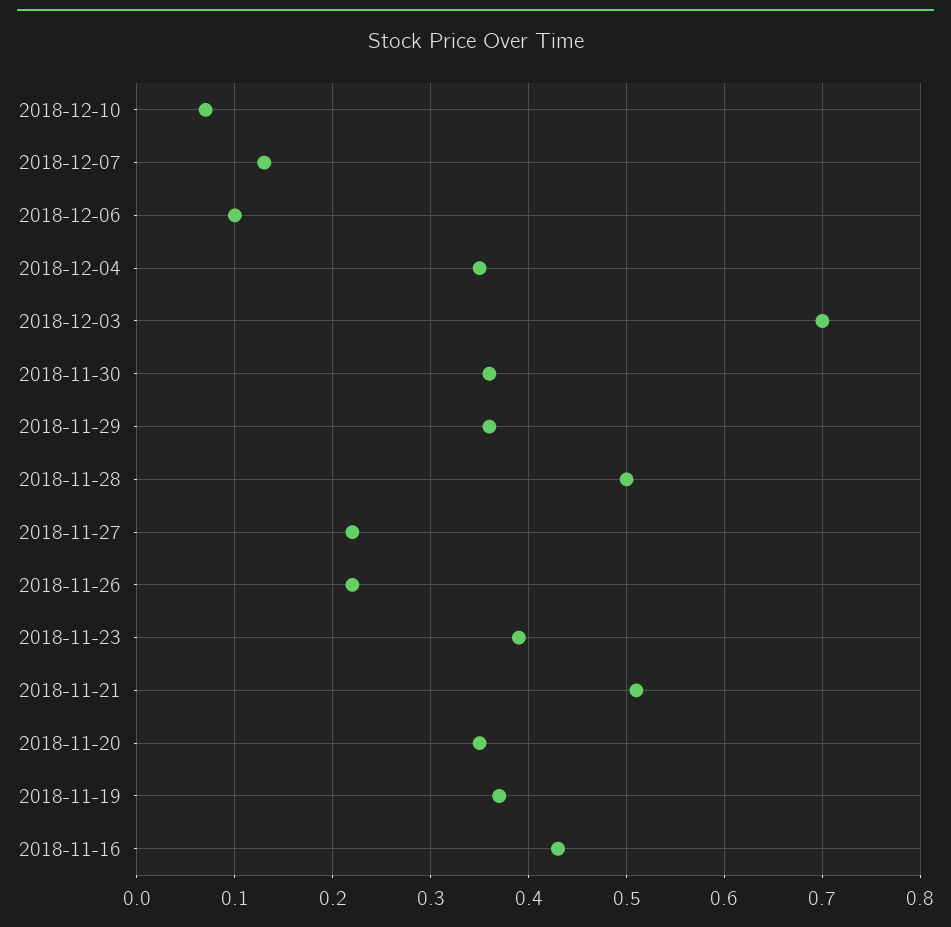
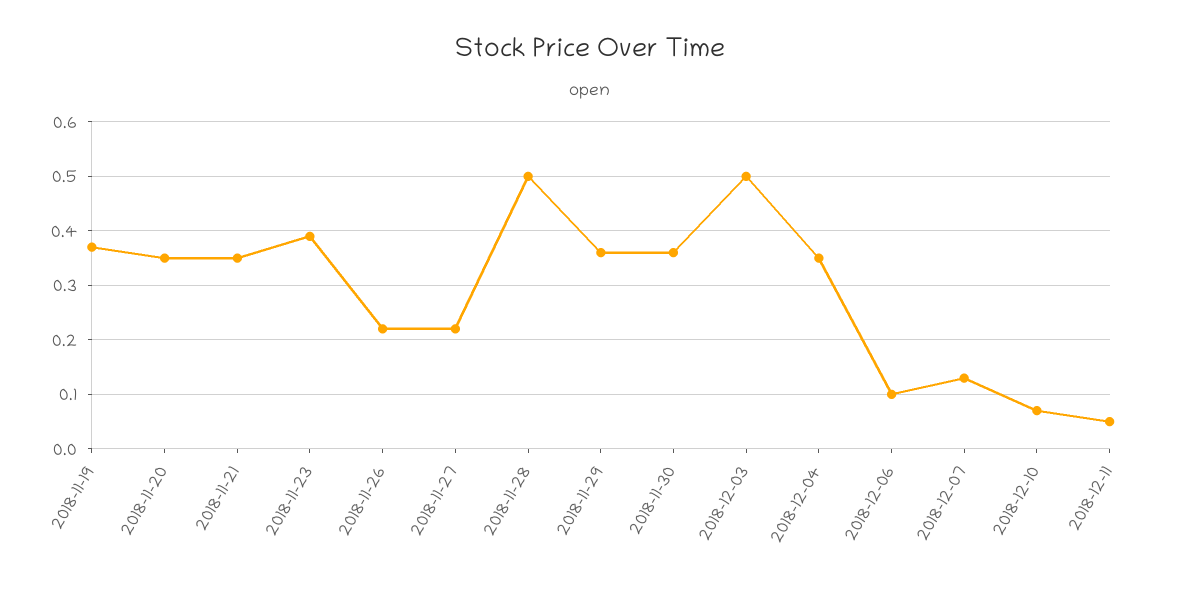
2018-12-03: 0.7 -> 0.5
2018-11-21: 0.51 -> 0.35
2018-11-16: 0.43 -> none
2018-12-11: none -> 0.05

